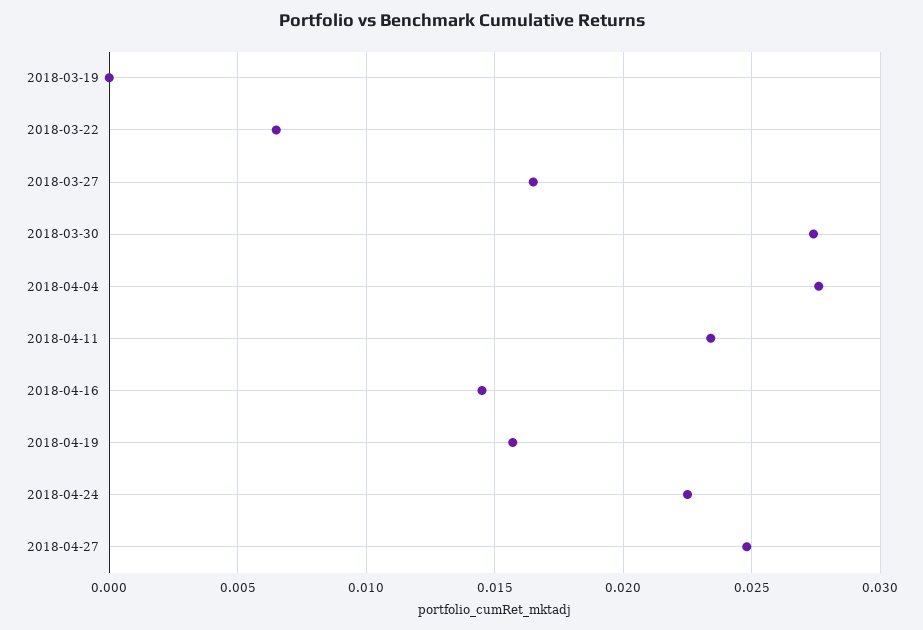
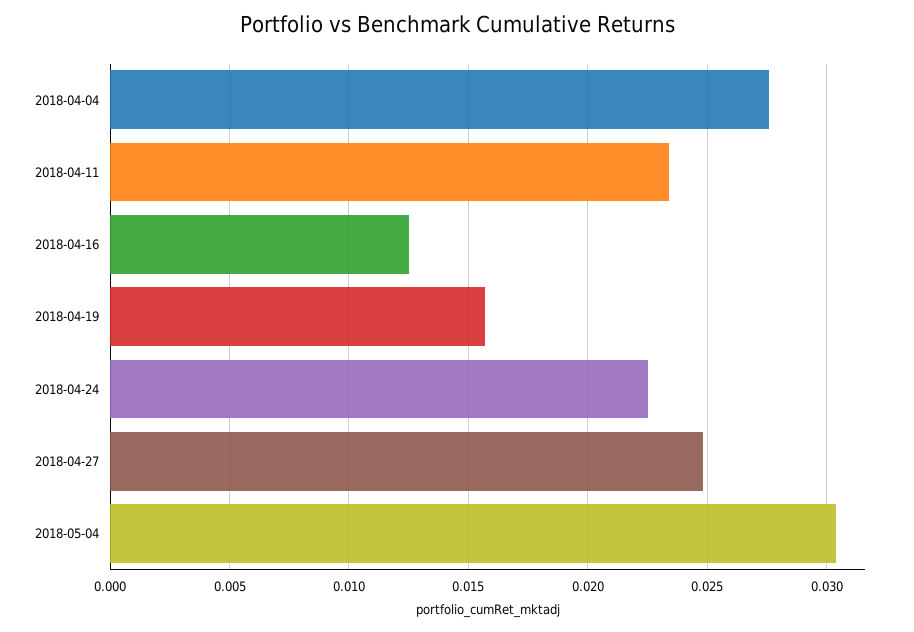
2018-03-19: 0 -> none
2018-03-22: 0.0065 -> none
2018-03-27: 0.0165 -> none
2018-03-30: 0.0275 -> none
2018-04-16: 0.0145 -> 0.0125
2018-05-04: none -> 0.0305

